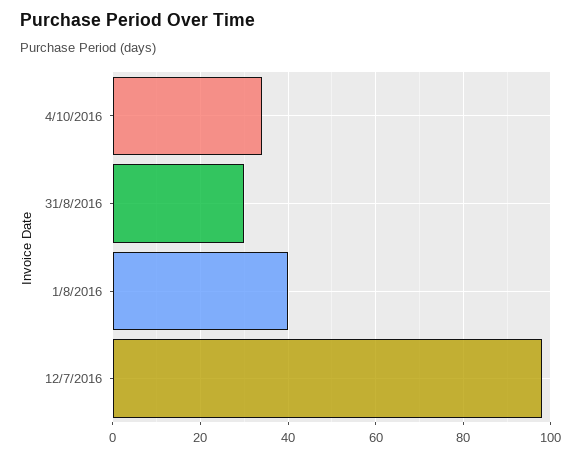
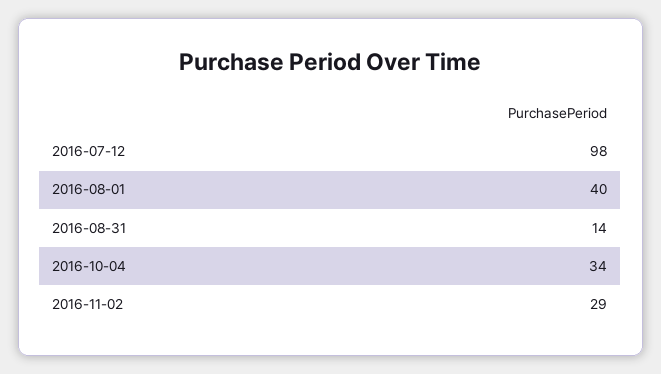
31/8/2016: 30 -> 14
2016-11-02: none -> 29

